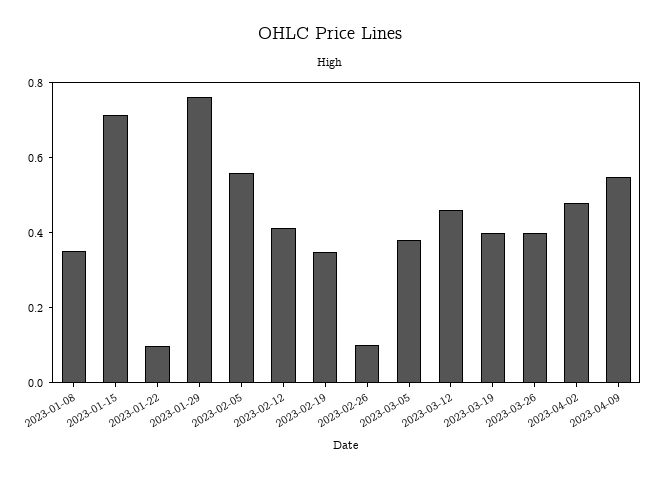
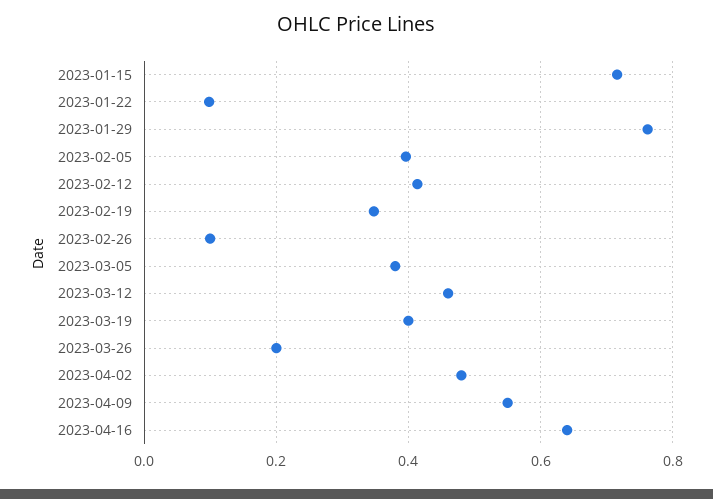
2023-01-08: 0.35 -> none
2023-02-05: 0.55 -> 0.4
2023-03-26: 0.4 -> 0.2
2023-04-16: none -> 0.64

